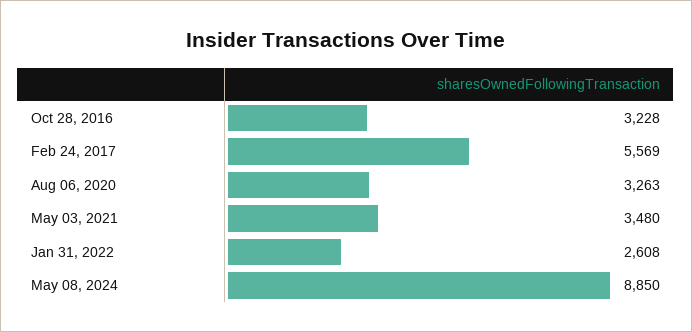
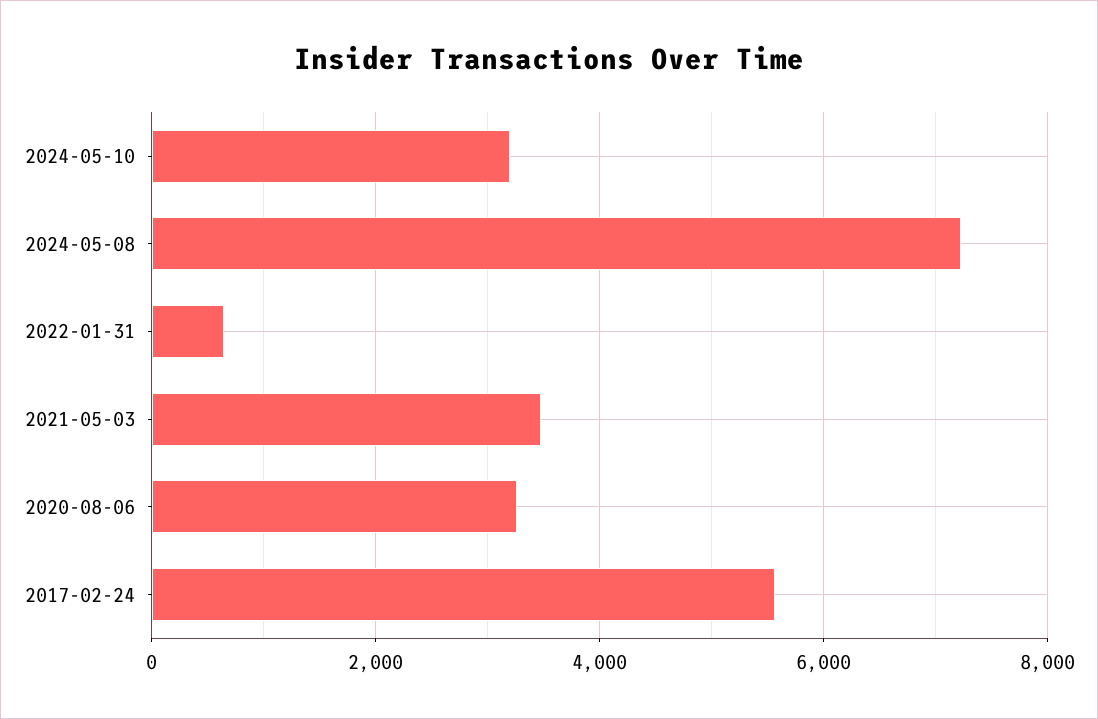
Oct 28, 2016: 3228 -> none
Jan 31, 2022: 2608 -> 600
May 08, 2024: 8850 -> 7200
2024-05-10: none -> 3200

